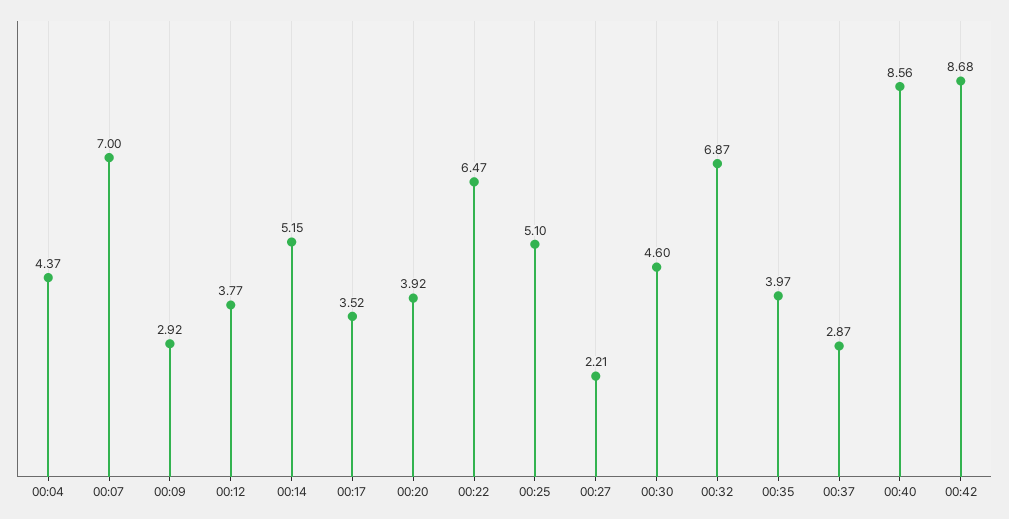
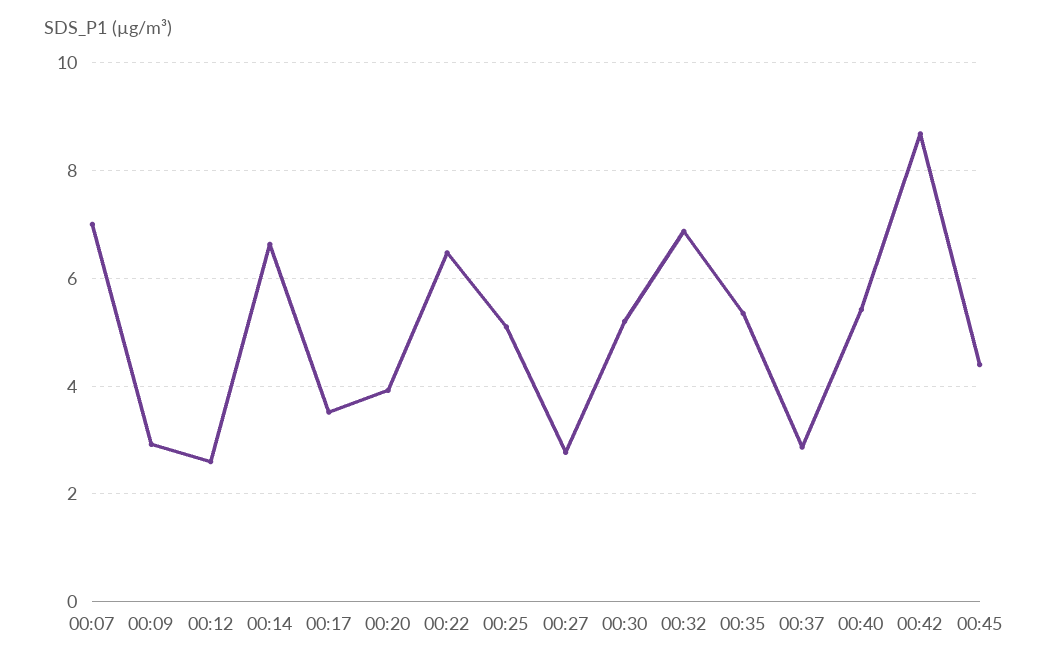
00:04: 4.37 -> none
00:12: 3.77 -> 2.6
00:14: 5.15 -> 6.6
00:27: 2.21 -> 2.8
00:30: 4.6 -> 5.2
00:35: 3.97 -> 5.4
00:40: 8.56 -> 5.4
00:45: none -> 4.4

